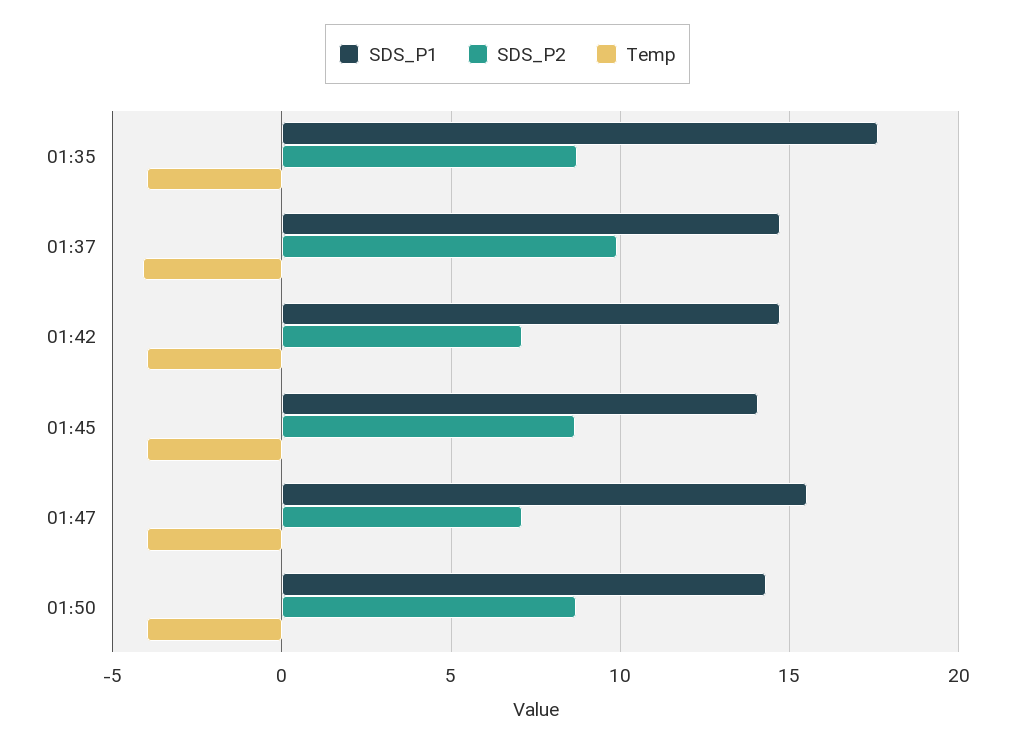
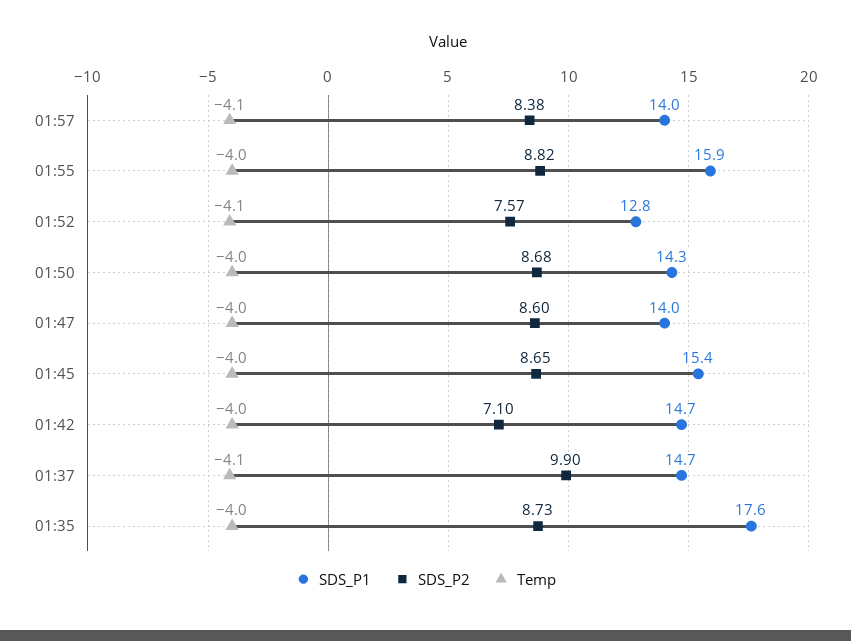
SDS_P1, 01:45: 14 -> 15.4
SDS_P1, 01:47: 15.5 -> 14
SDS_P2, 01:47: 7 -> 8.6
SDS_P1, 01:57: none -> 14
SDS_P2, 01:57: none -> 8.38
Temp, 01:57: none -> -4.1
SDS_P1, 01:55: none -> 15.9
SDS_P2, 01:55: none -> 8.82
Temp, 01:55: none -> -4
SDS_P1, 01:52: none -> 12.8
SDS_P2, 01:52: none -> 7.57
Temp, 01:52: none -> -4.1

